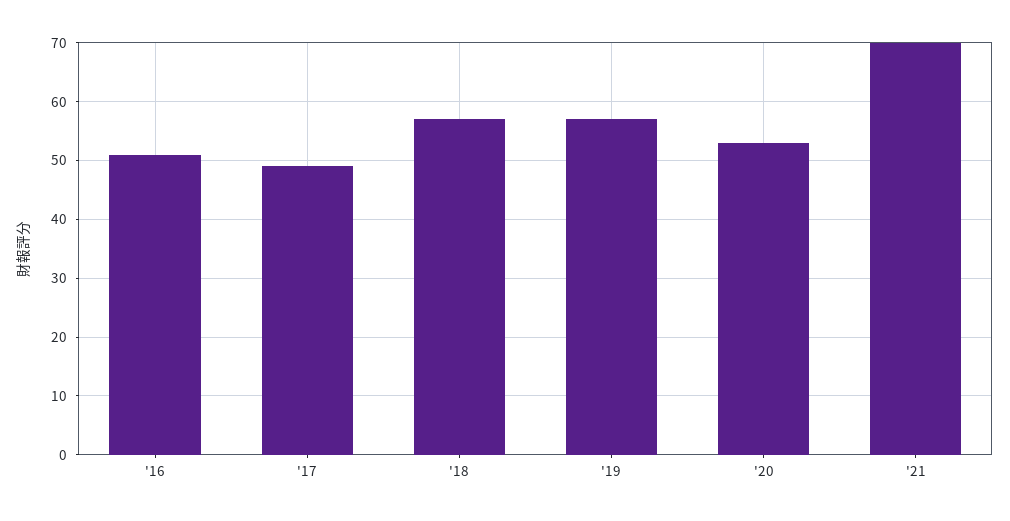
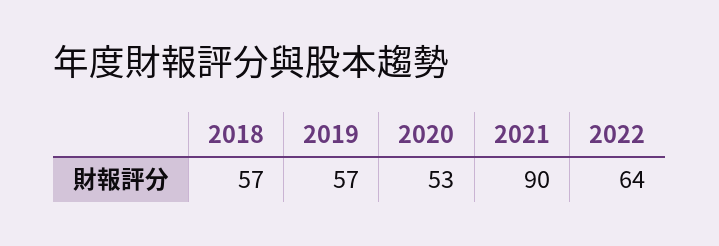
'16: 50 -> none
'17: 50 -> none
'21: 70 -> 90
2022: none -> 64

